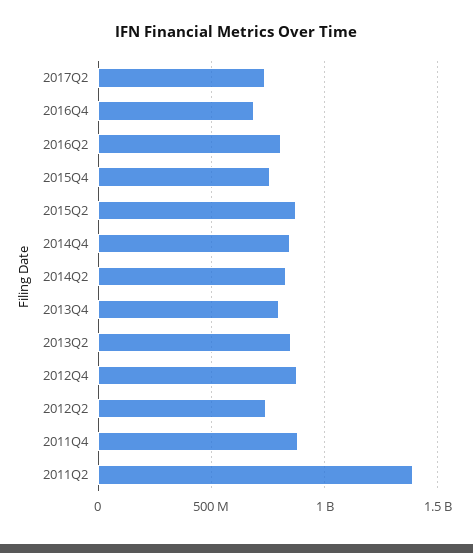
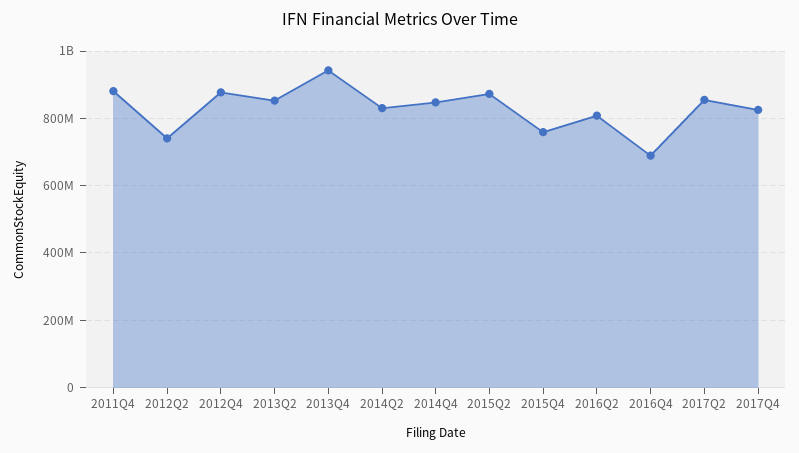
2017Q2: 750000000 -> 860000000
2013Q4: 800000000 -> 940000000
2011Q2: 1400000000 -> none
2017Q4: none -> 820000000

